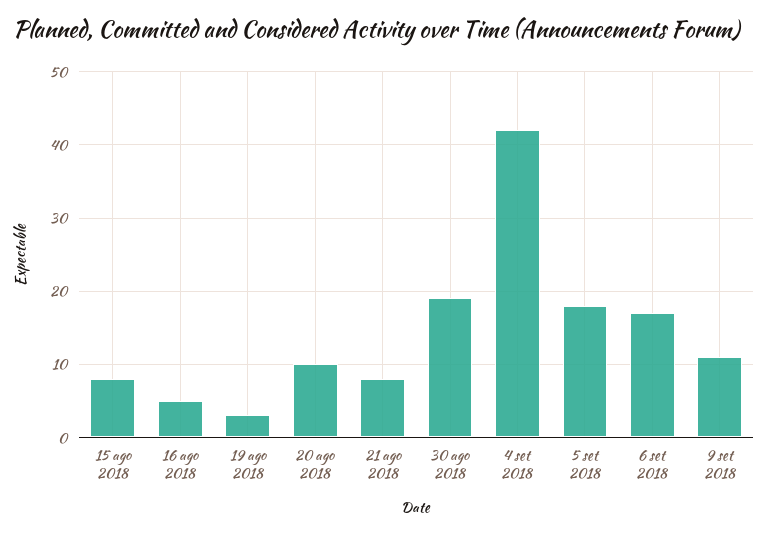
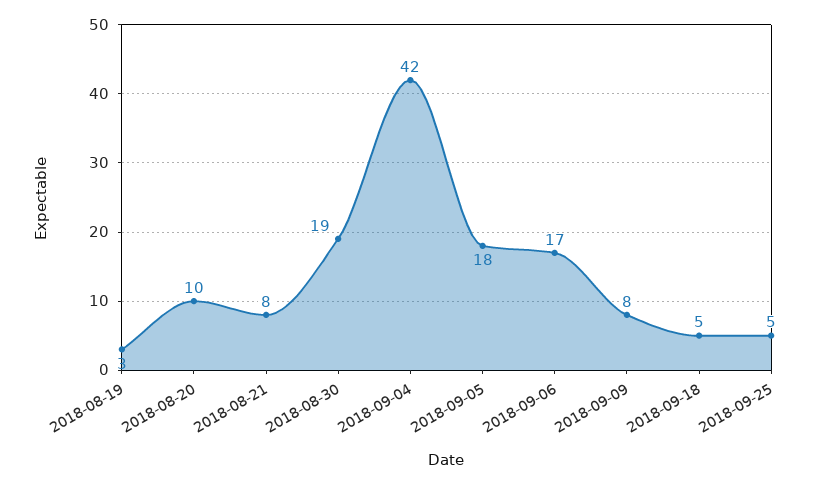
15 ago 2018: 8 -> none
16 ago 2018: 5 -> none
9 set 2018: 11 -> 8
2018-09-18: none -> 5
2018-09-25: none -> 5

